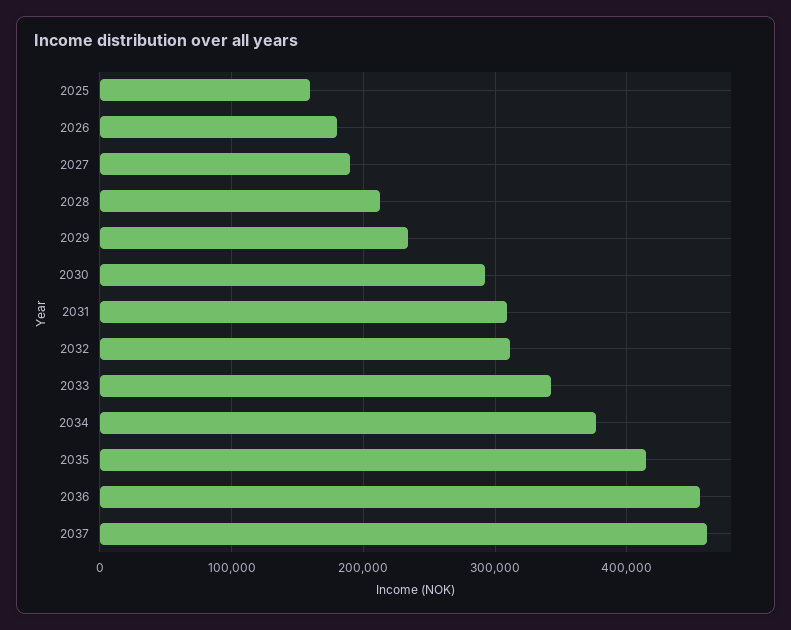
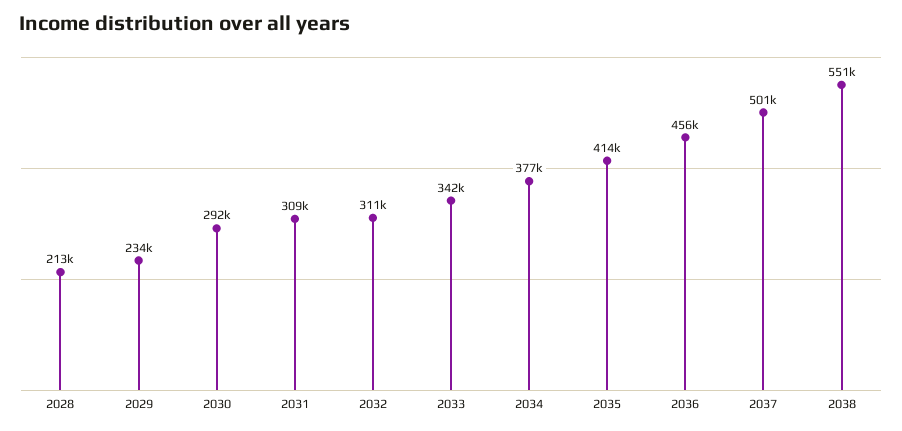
2025: 160000 -> none
2026: 180000 -> none
2027: 190000 -> none
2037: 460000 -> 501000
2038: none -> 551000

